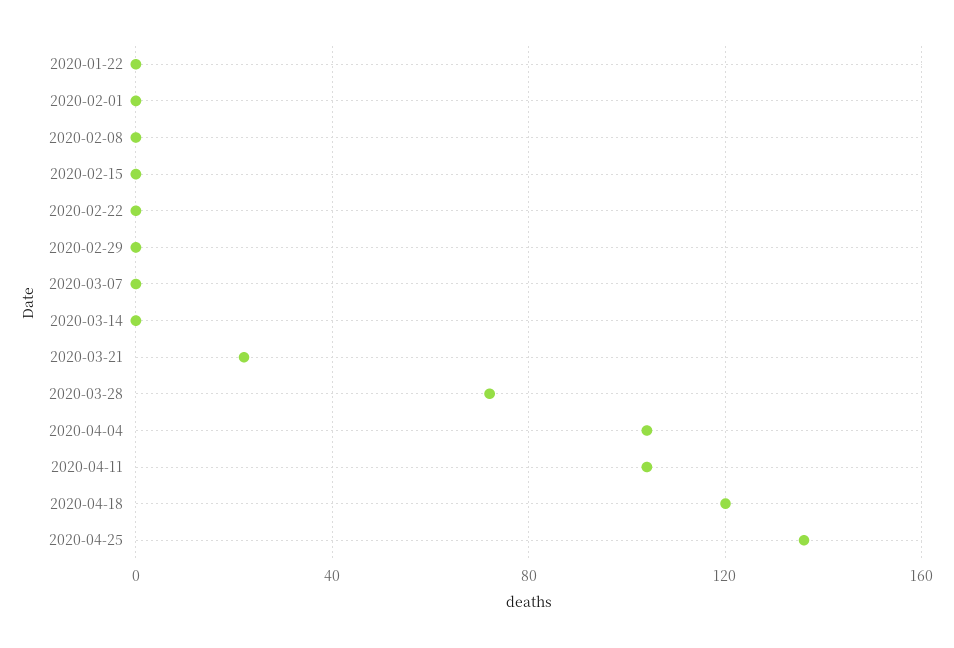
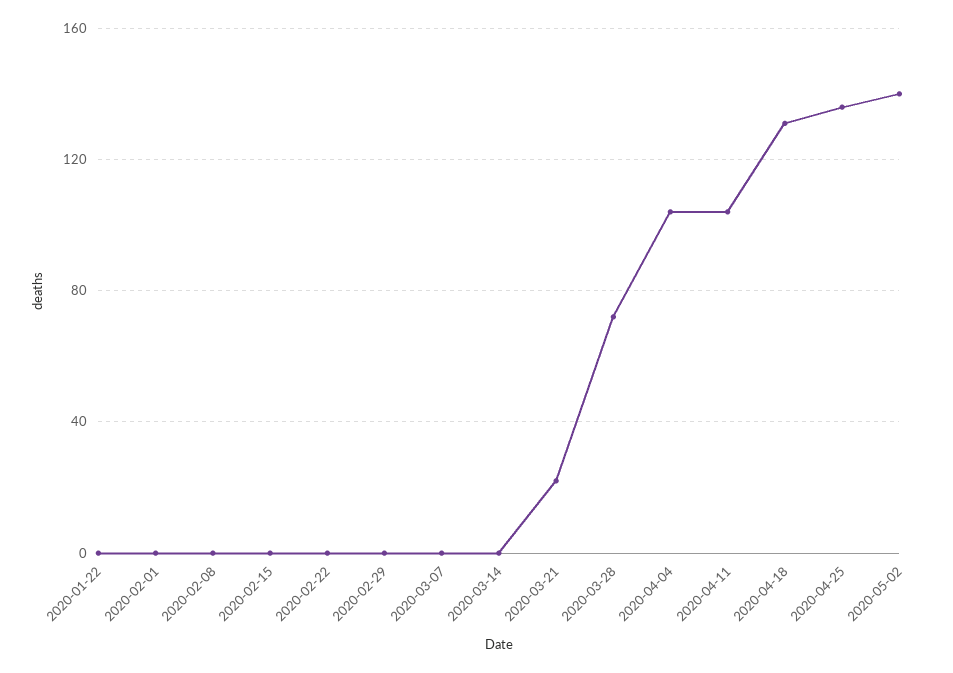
2020-04-18: 120 -> 130
2020-05-02: none -> 140

